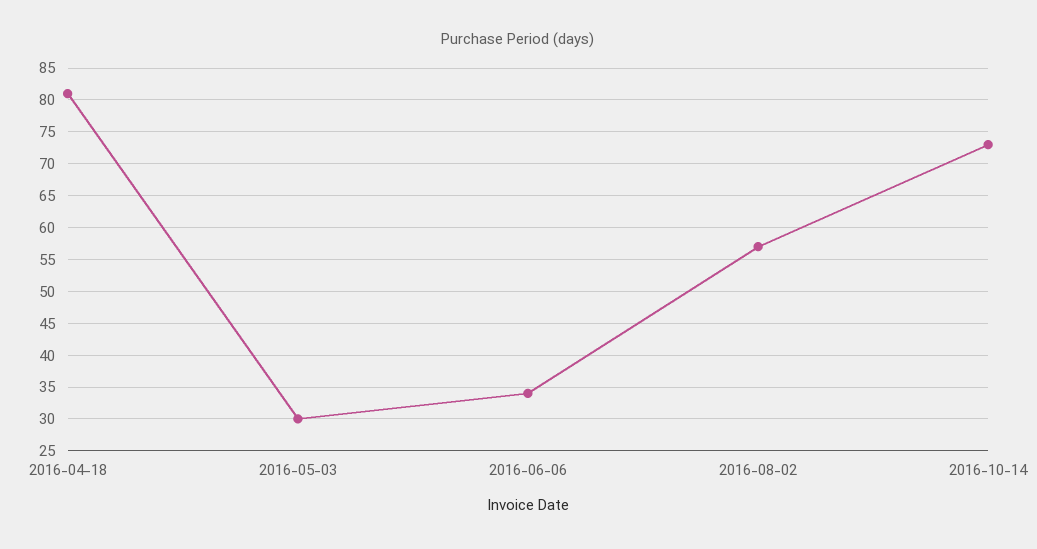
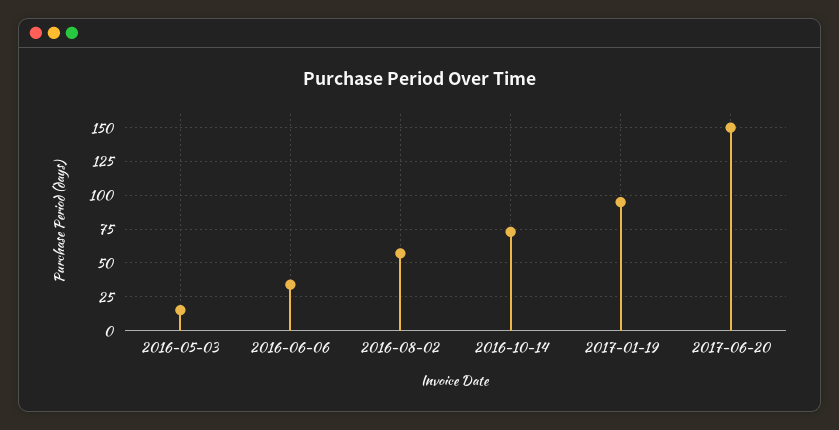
2016-04-18: 81 -> none
2016-05-03: 30 -> 15
2017-01-19: none -> 95
2017-06-20: none -> 150

